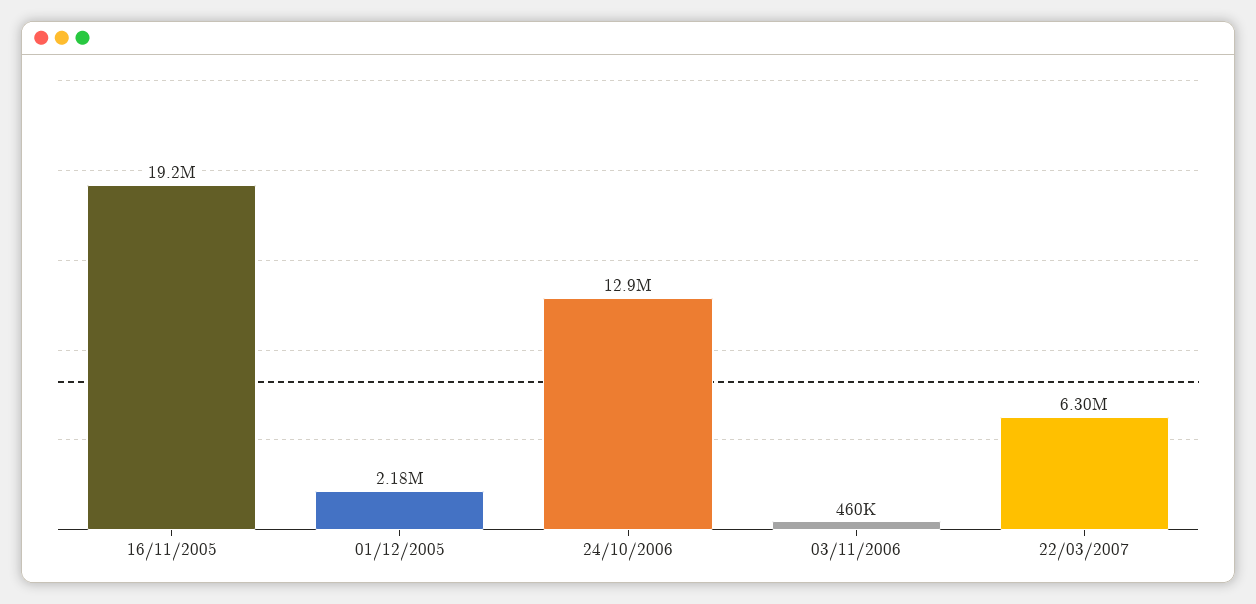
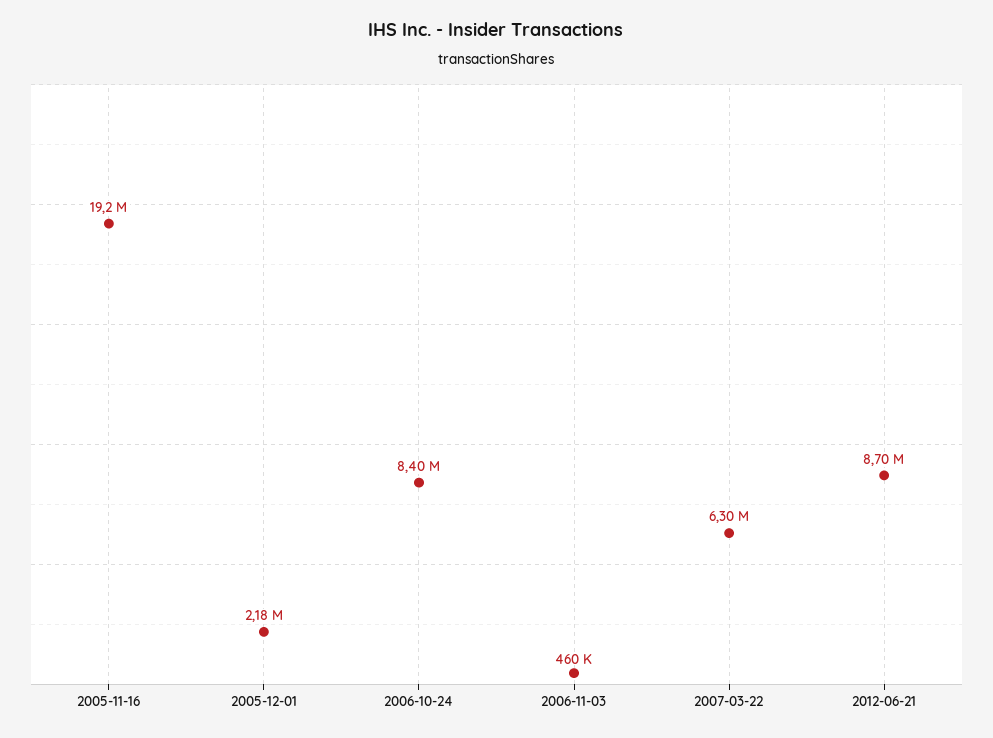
24/10/2006: 12900000 -> 8400000
2012-06-21: none -> 8700000

